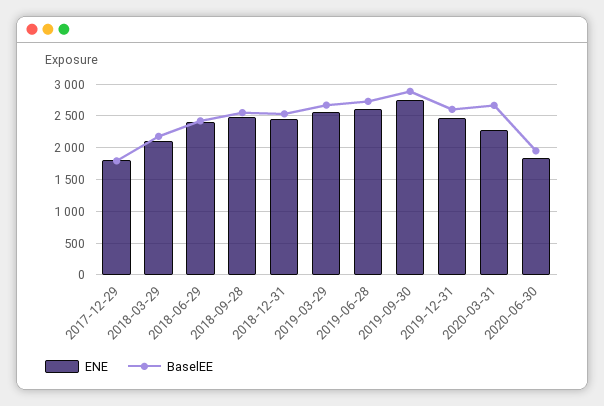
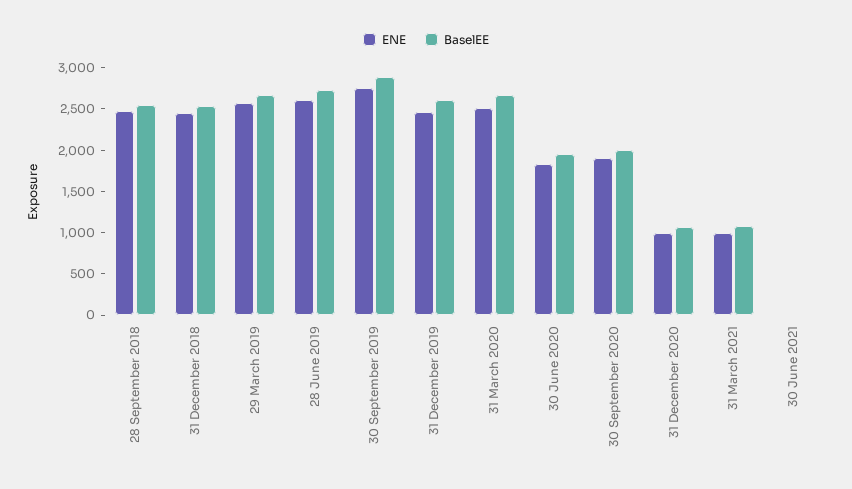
ENE, 2017-12-29: 1800 -> none
BaselEE, 2017-12-29: 1800 -> none
ENE, 2018-03-29: 2100 -> none
BaselEE, 2018-03-29: 2200 -> none
ENE, 2018-06-29: 2400 -> none
BaselEE, 2018-06-29: 2400 -> none
ENE, 2020-03-31: 2300 -> 2500
ENE, 30 September 2020: none -> 1900
BaselEE, 30 September 2020: none -> 2000
ENE, 31 December 2020: none -> 1000
BaselEE, 31 December 2020: none -> 1100
ENE, 31 March 2021: none -> 1000
BaselEE, 31 March 2021: none -> 1100
ENE, 30 June 2021: none -> 0
BaselEE, 30 June 2021: none -> 0

